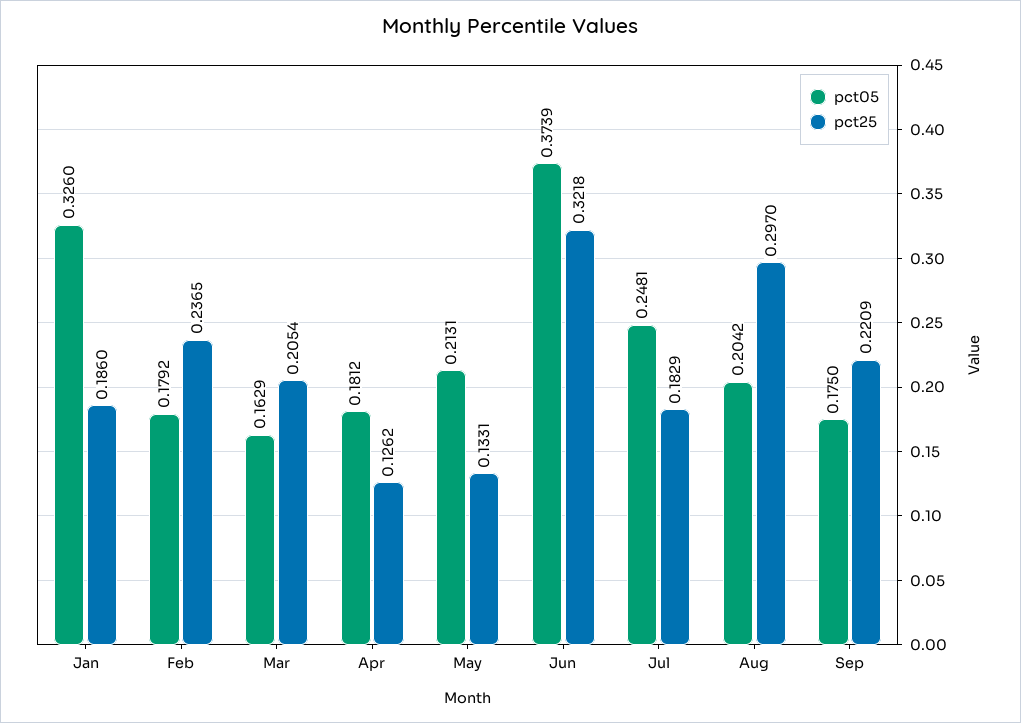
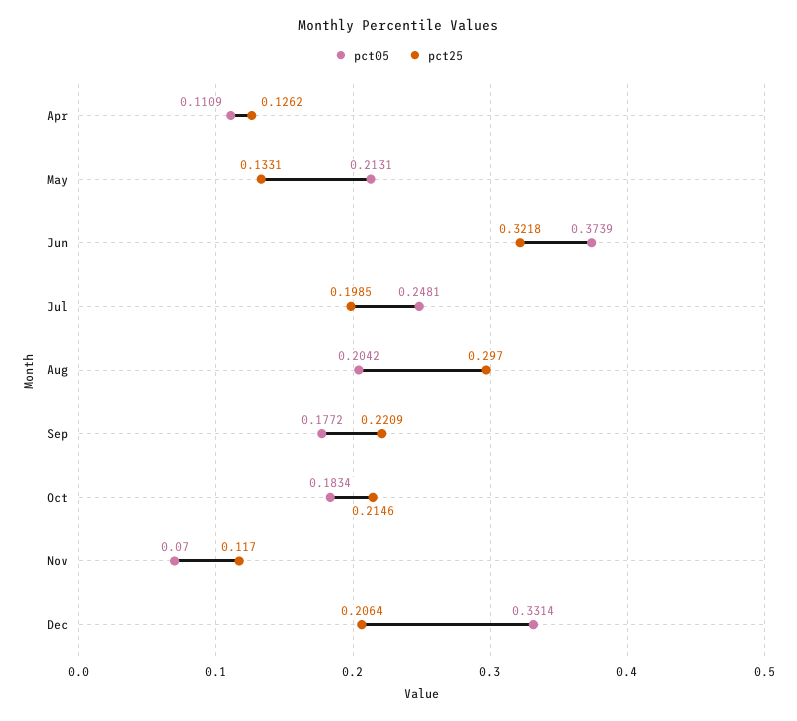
pct05, Jan: 0.326 -> none
pct25, Jan: 0.186 -> none
pct05, Feb: 0.1792 -> none
pct25, Feb: 0.2365 -> none
pct05, Mar: 0.1629 -> none
pct25, Mar: 0.2054 -> none
pct05, Apr: 0.1812 -> 0.1109
pct25, Jul: 0.1829 -> 0.1985
pct05, Sep: 0.175 -> 0.1772
pct05, Oct: none -> 0.1834
pct25, Oct: none -> 0.2146
pct05, Nov: none -> 0.07
pct25, Nov: none -> 0.117
pct05, Dec: none -> 0.3314
pct25, Dec: none -> 0.2064

